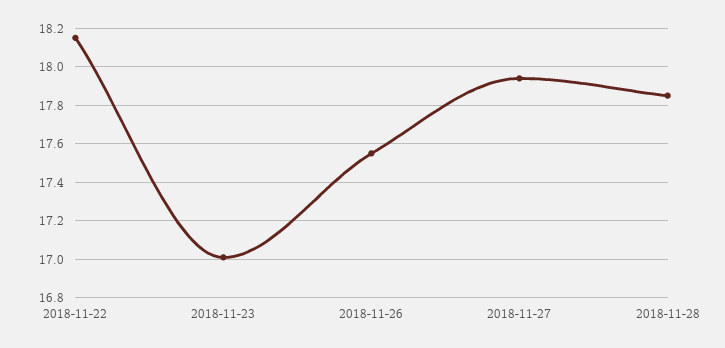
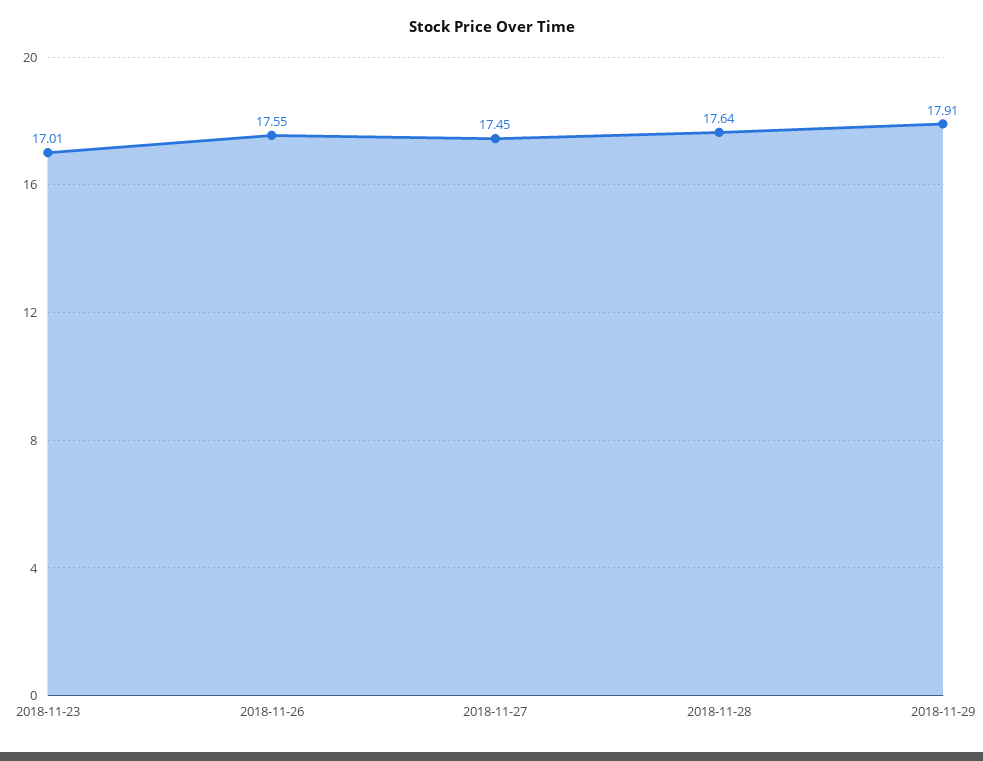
2018-11-22: 18.15 -> none
2018-11-27: 17.95 -> 17.45
2018-11-28: 17.85 -> 17.64
2018-11-29: none -> 17.91

